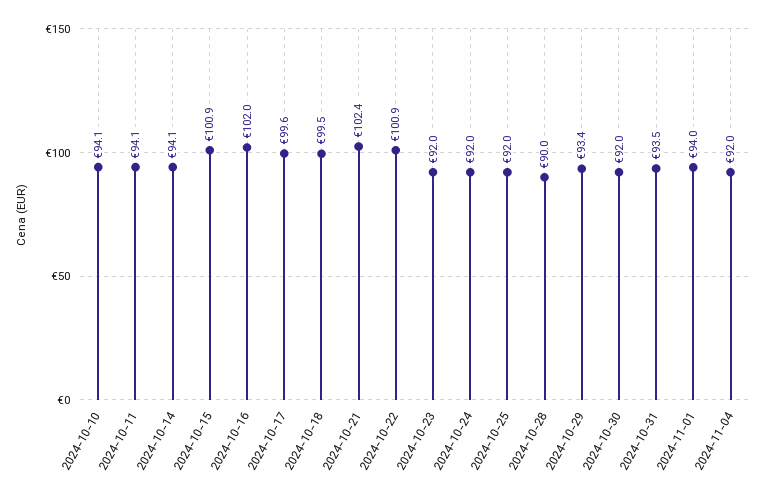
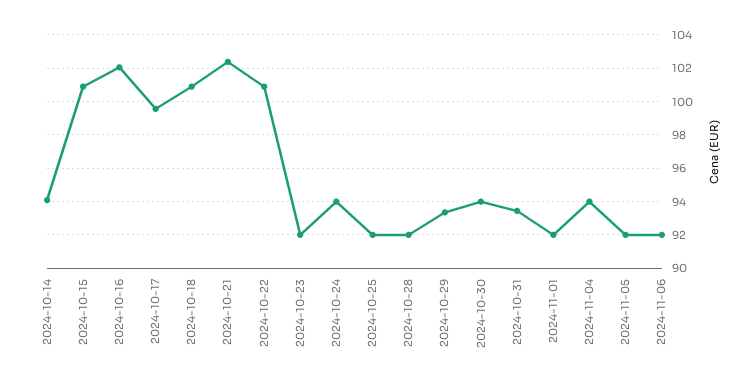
2024-10-10: 94.1 -> none
2024-10-11: 94.1 -> none
2024-10-18: 99.5 -> 101
2024-10-24: 92 -> 94
2024-10-28: 90 -> 92
2024-10-30: 92 -> 94
2024-11-01: 94 -> 92
2024-11-04: 92 -> 94
2024-11-05: none -> 92
2024-11-06: none -> 92

